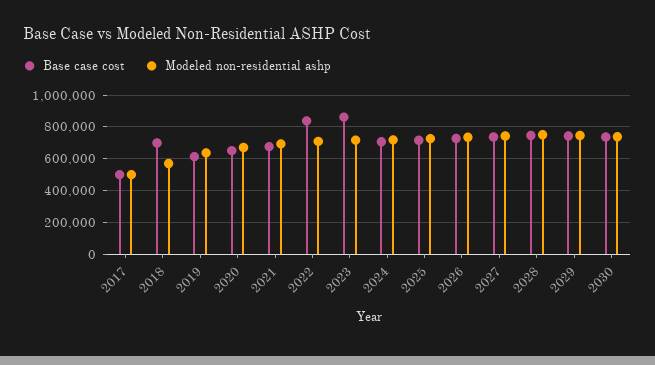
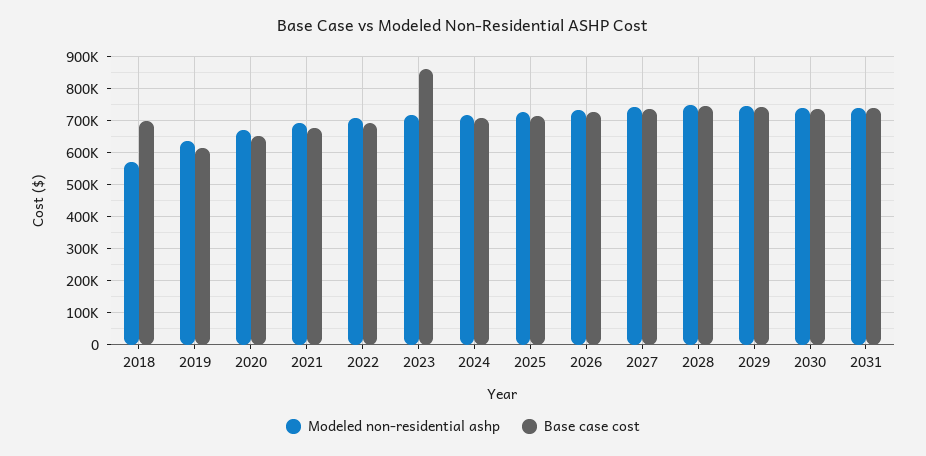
Base case cost, 2017: 500000 -> none
Modeled non-residential ashp, 2017: 500000 -> none
Base case cost, 2022: 850000 -> 700000
Modeled non-residential ashp, 2031: none -> 740000
Base case cost, 2031: none -> 740000

